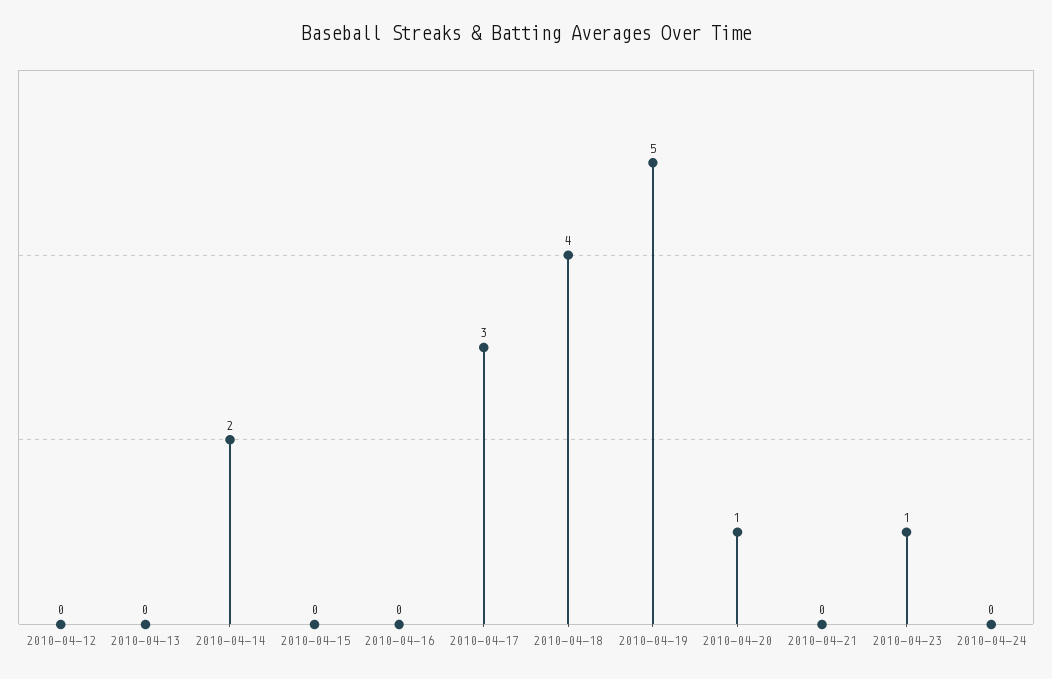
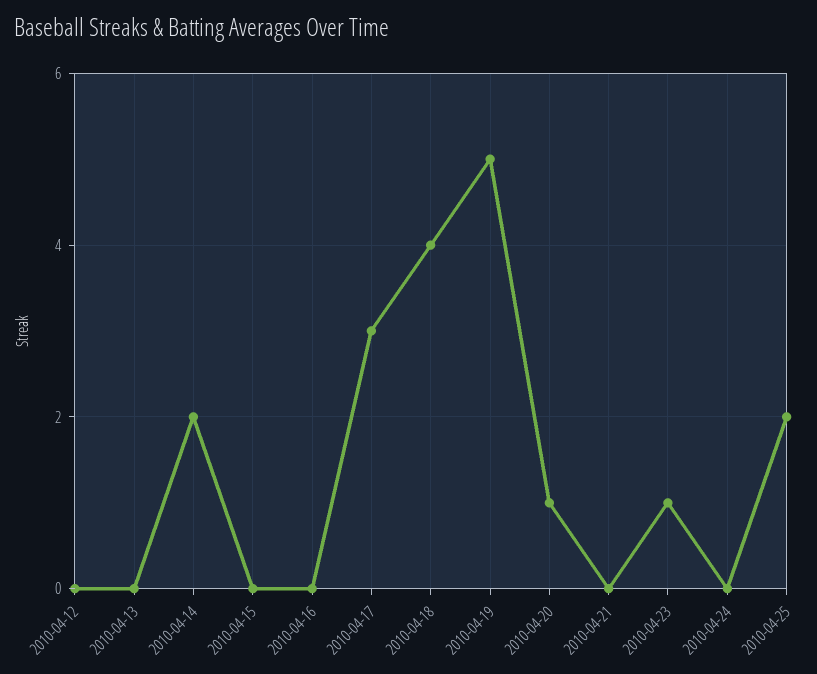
2010-04-25: none -> 2

